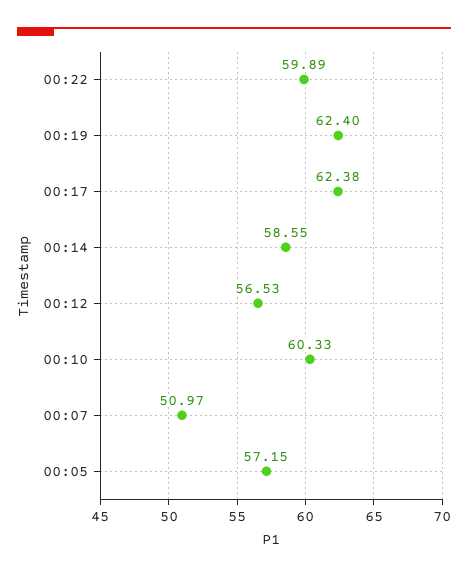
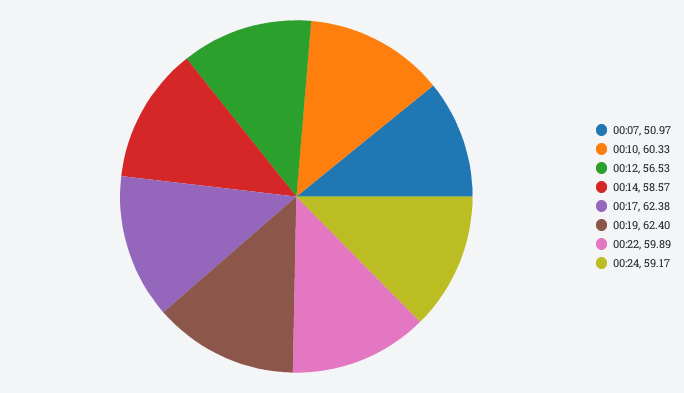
00:14: 58.55 -> 58.57
00:05: 57.15 -> none
00:24: none -> 59.17

